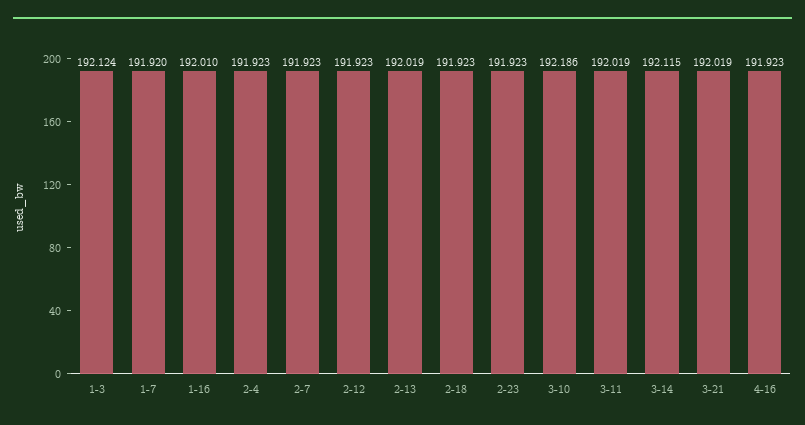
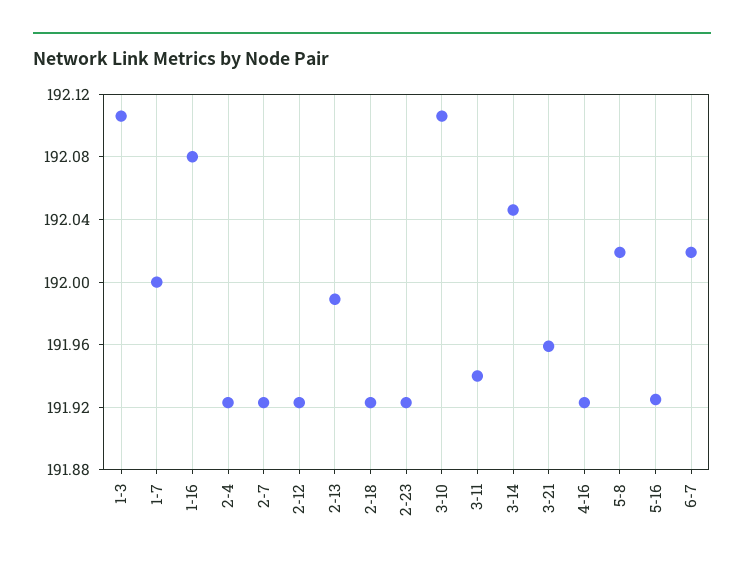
1-3: 192.124 -> 192.105
1-7: 191.92 -> 192
1-16: 192.01 -> 192.08
2-13: 192.019 -> 191.99
3-10: 192.186 -> 192.105
3-11: 192.019 -> 191.94
3-14: 192.115 -> 192.045
3-21: 192.019 -> 191.96
5-8: none -> 192.02
5-16: none -> 191.925
6-7: none -> 192.02

